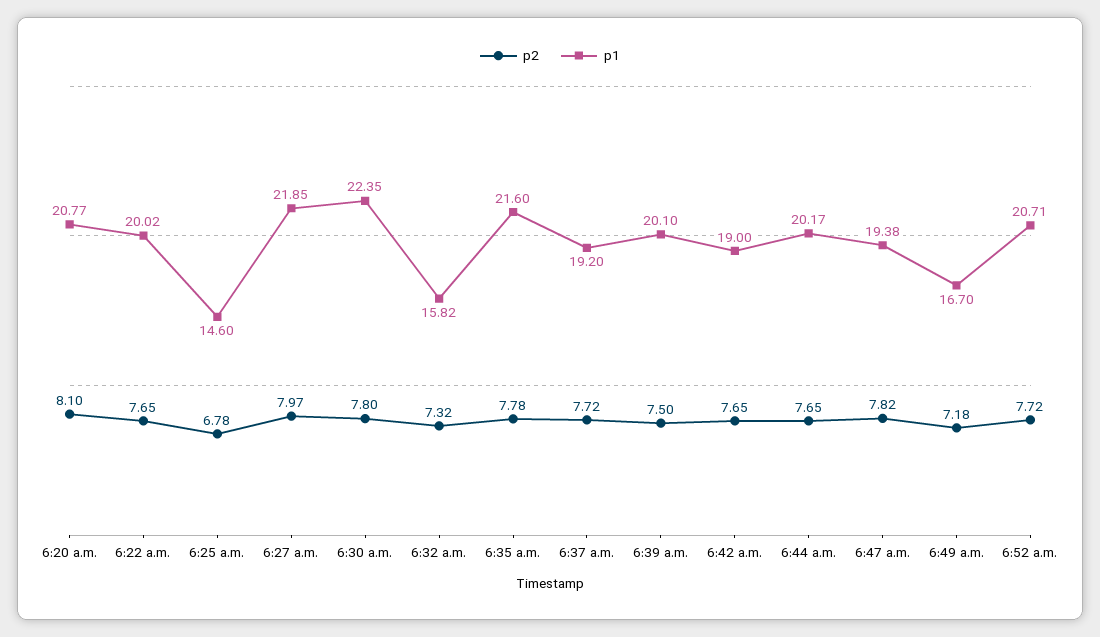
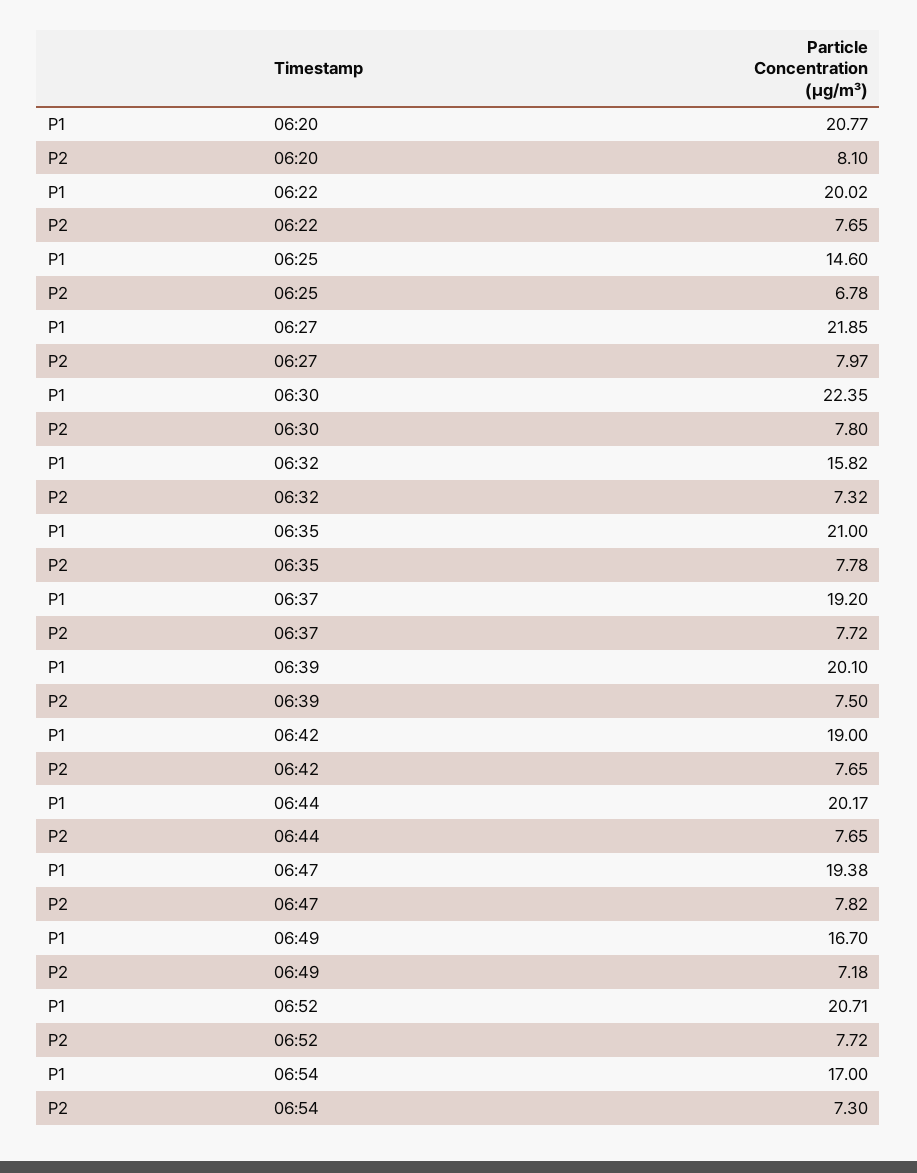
p1, 6:35 a.m.: 21.6 -> 21
p1, 06:54: none -> 17
p2, 06:54: none -> 7.3

